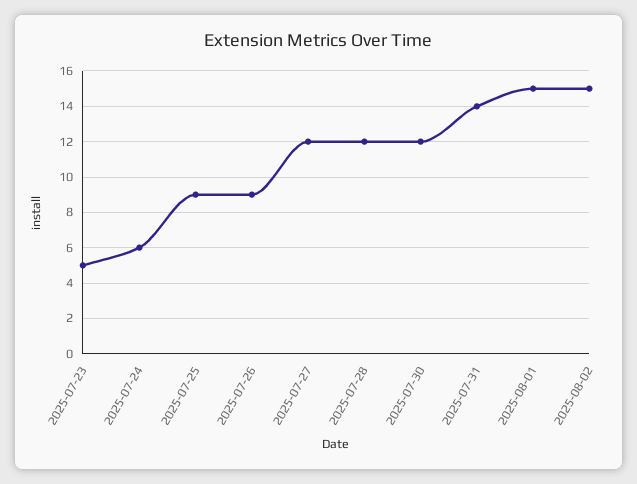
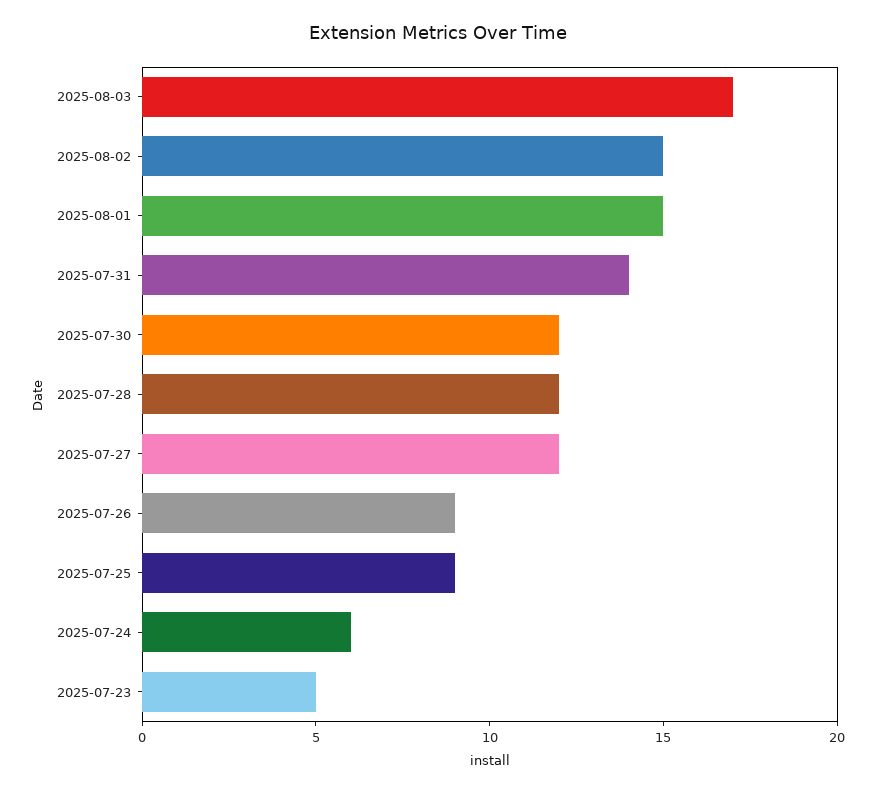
2025-08-03: none -> 17

